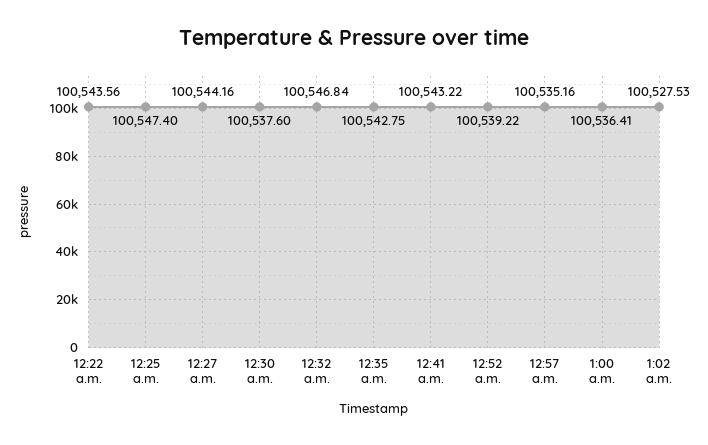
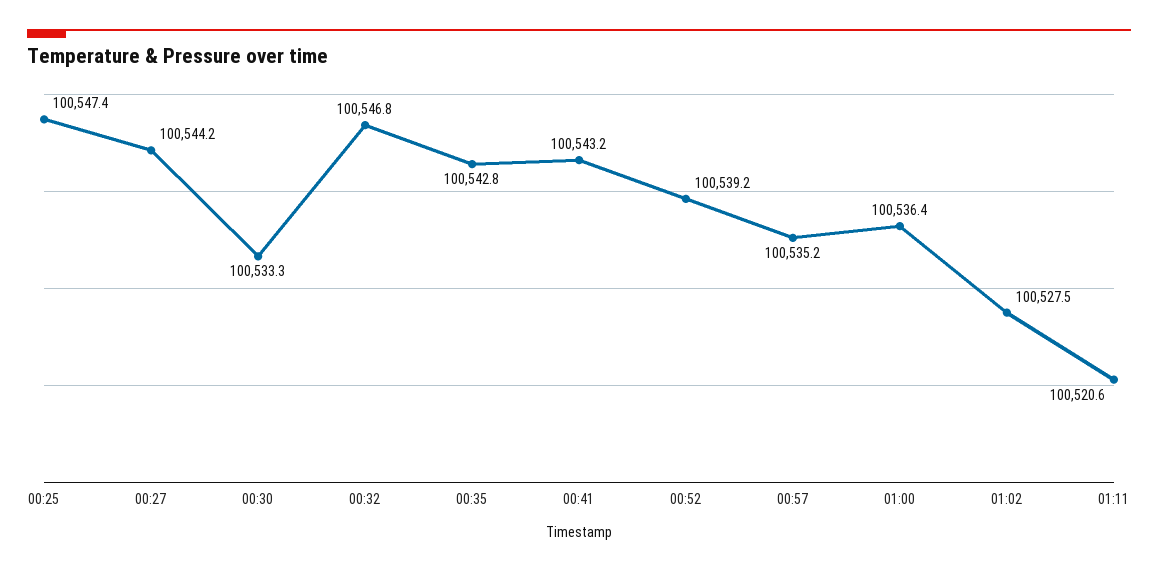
12:22 a.m.: 100543.56 -> none
12:30 a.m.: 100537.6 -> 100533.3
01:11: none -> 100520.6

